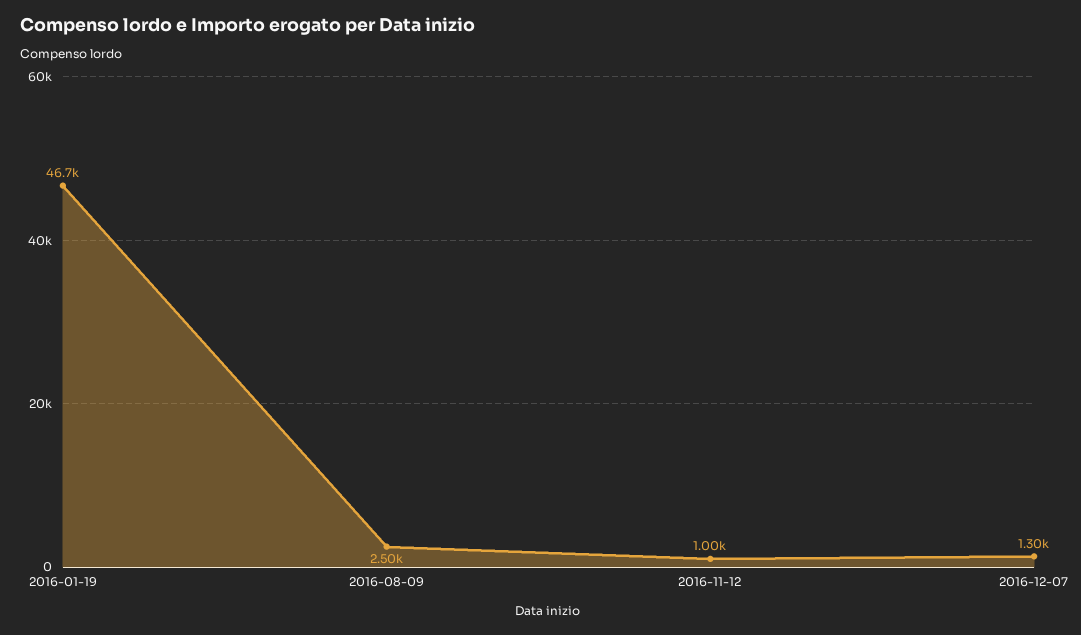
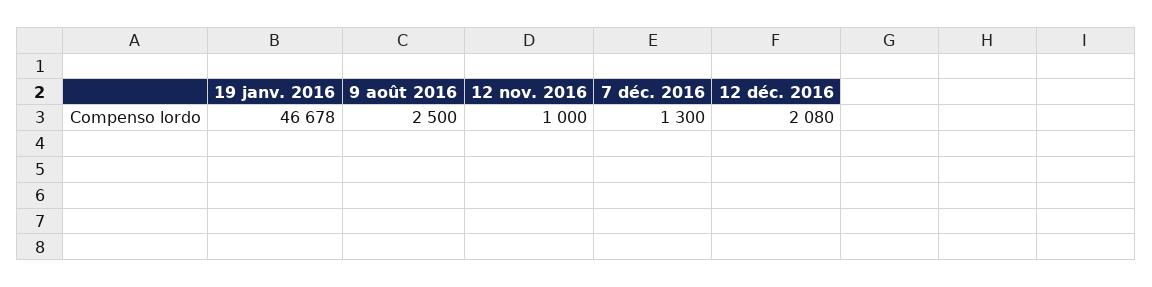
12 déc. 2016: none -> 2080

